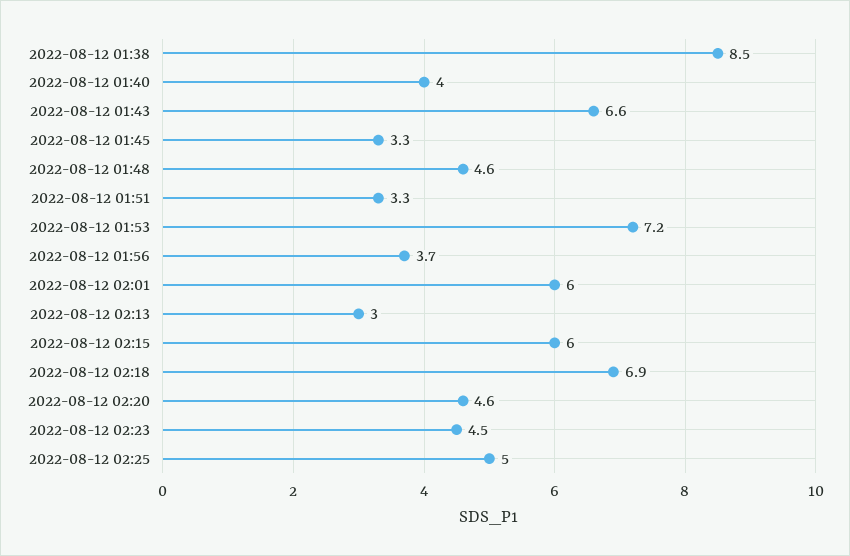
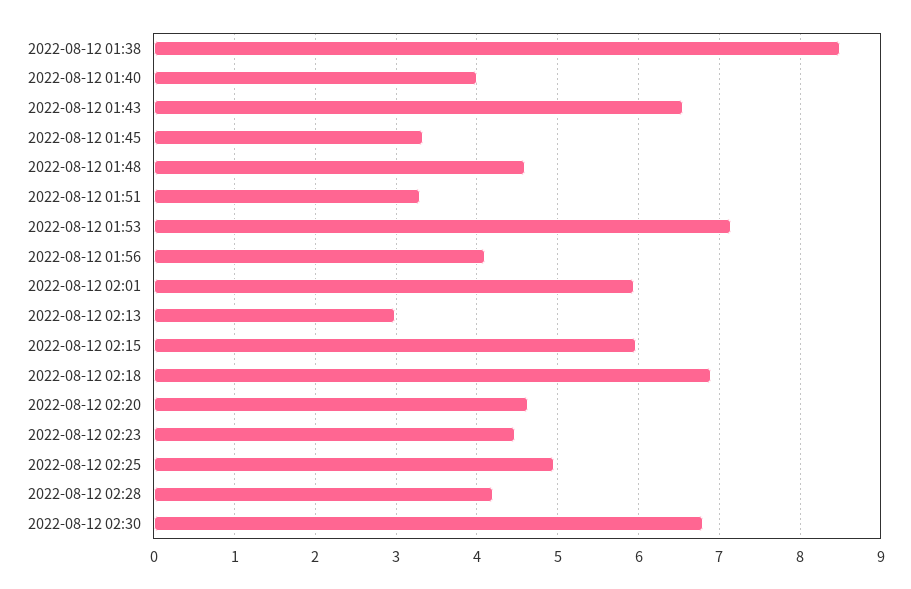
2022-08-12 01:56: 3.7 -> 4.1
2022-08-12 02:28: none -> 4.2
2022-08-12 02:30: none -> 6.8

